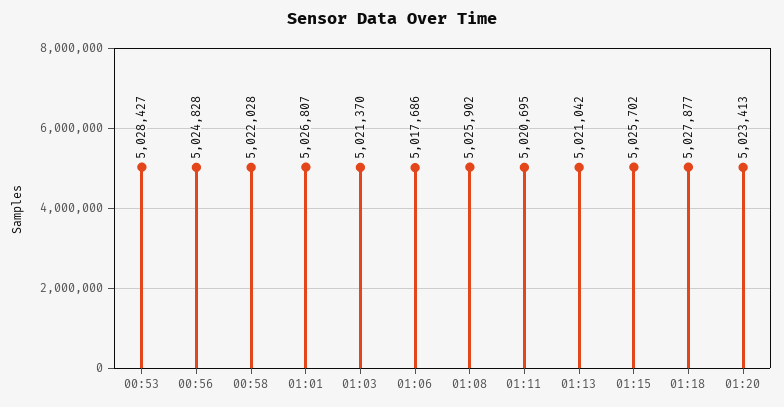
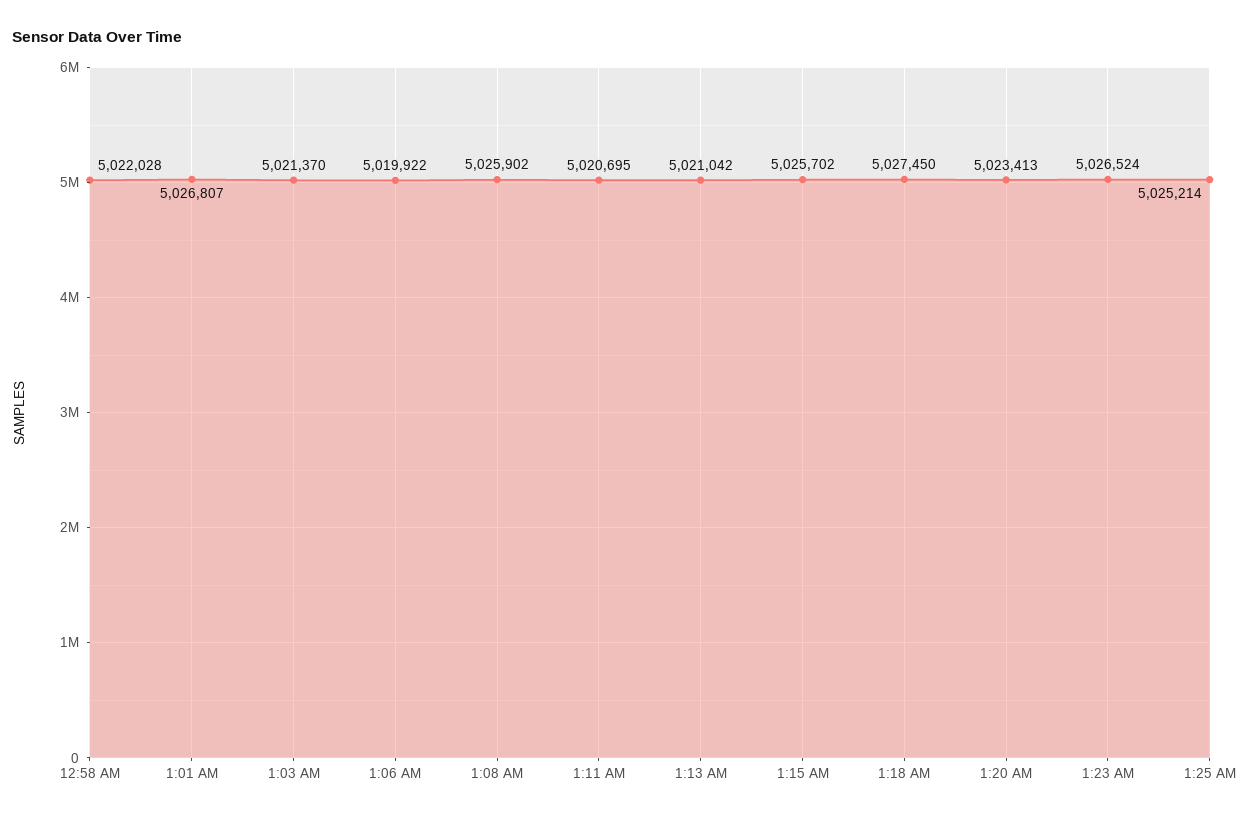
00:53: 5028427 -> none
00:56: 5024828 -> none
01:06: 5017686 -> 5019922
01:18: 5027877 -> 5027450
1:23 AM: none -> 5026524
1:25 AM: none -> 5025214

